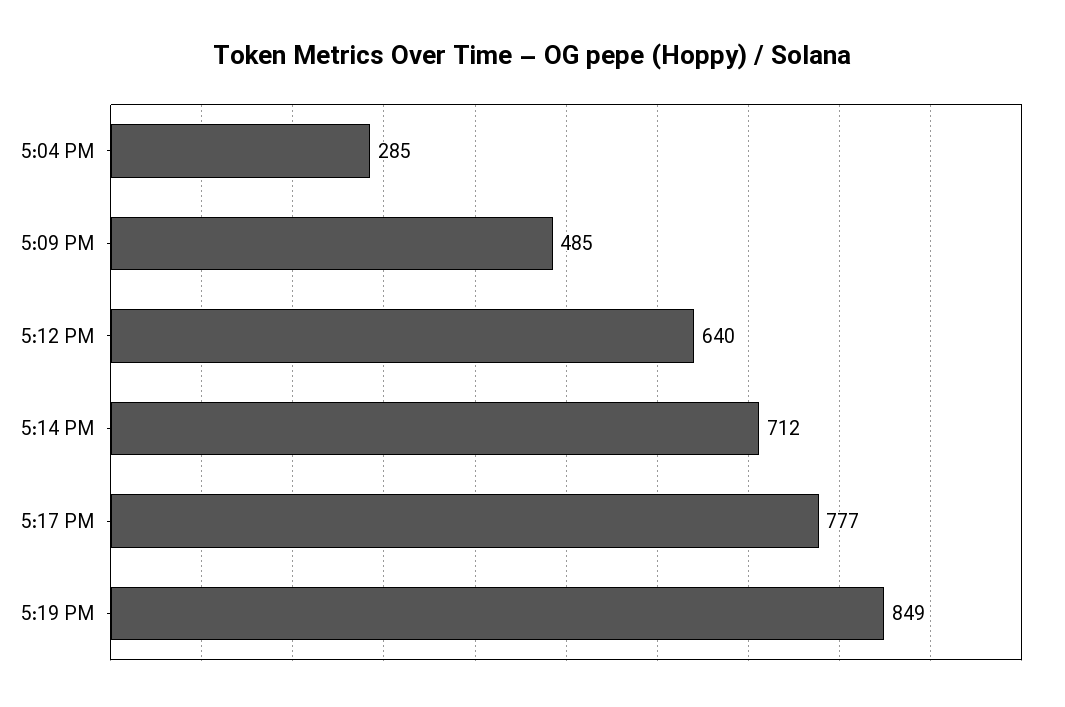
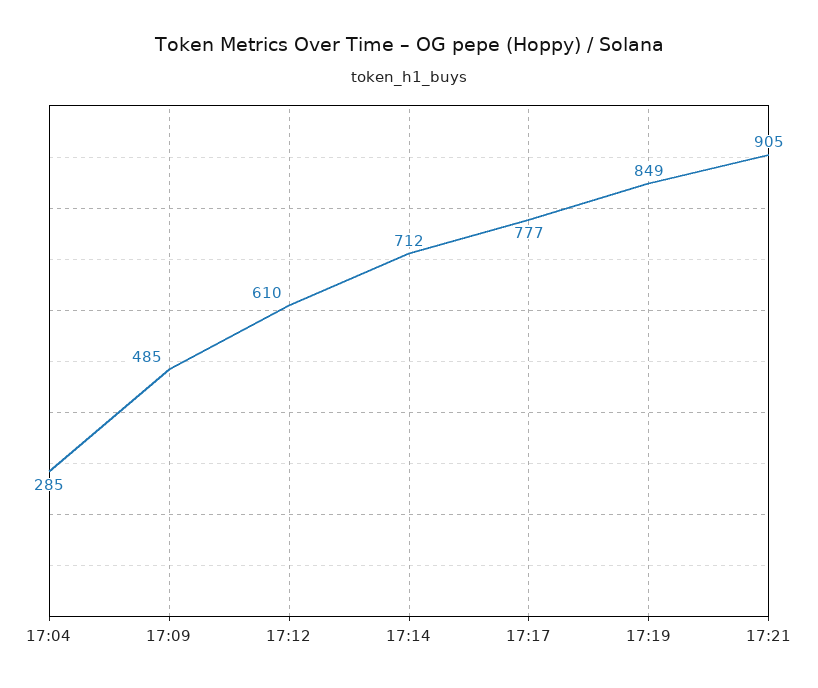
5:12 PM: 640 -> 610
17:21: none -> 905

